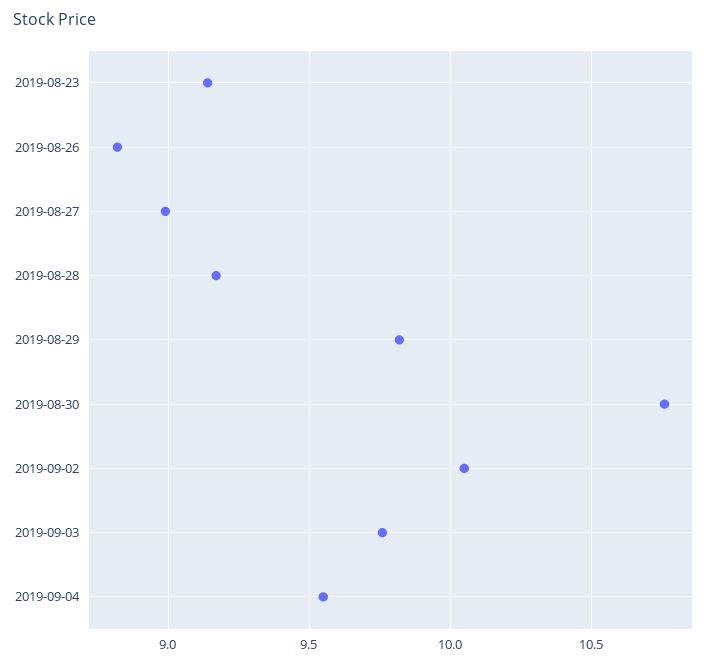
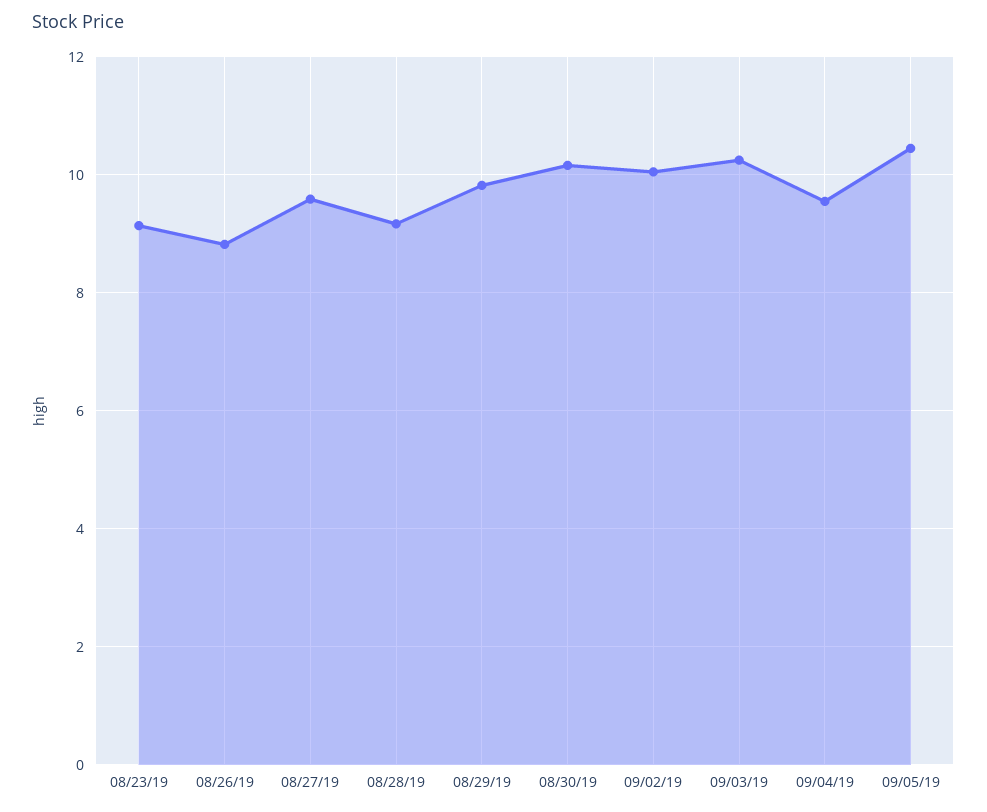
2019-08-27: 9 -> 9.6
2019-08-30: 10.75 -> 10.2
2019-09-03: 9.75 -> 10.2
09/05/19: none -> 10.4

